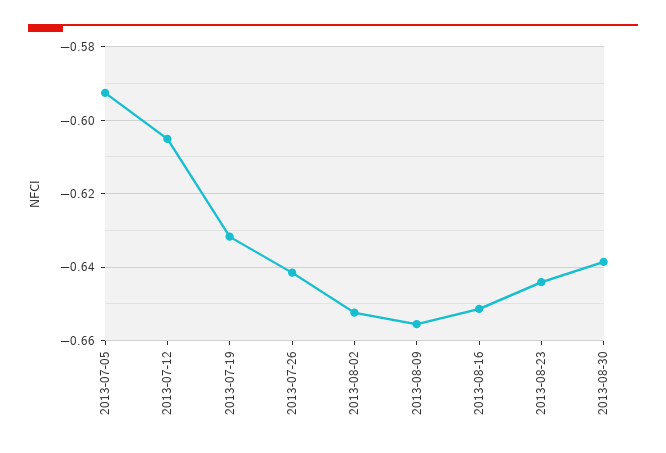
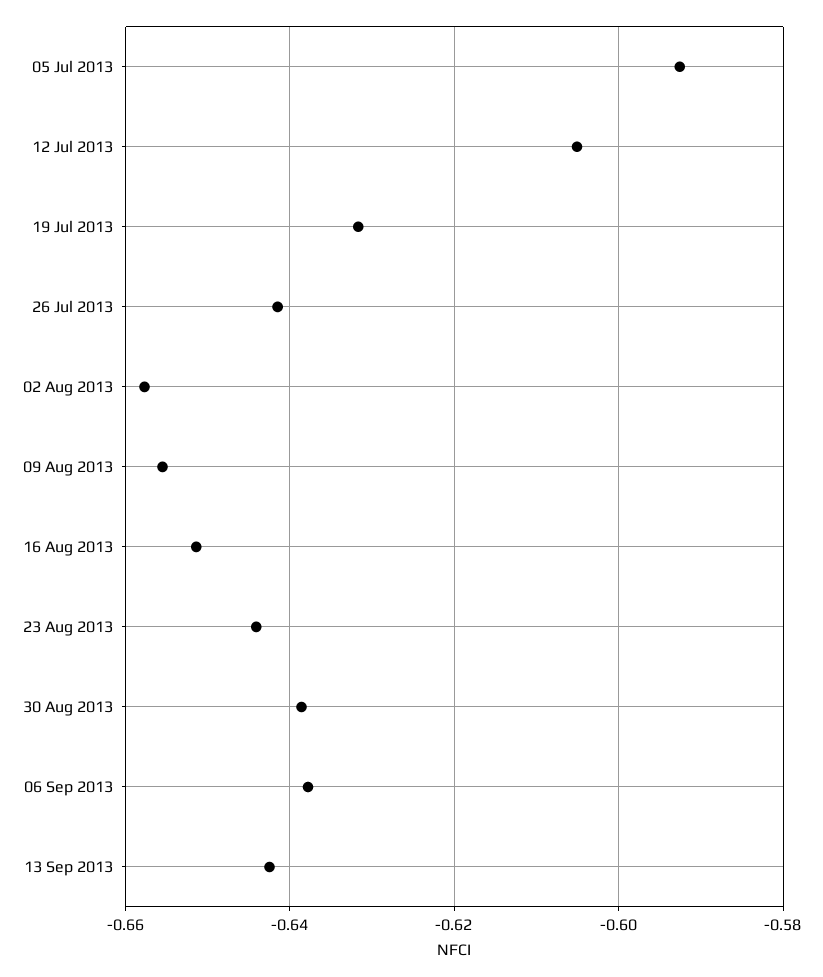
2013-08-02: -0.652 -> -0.658
06 Sep 2013: none -> -0.638
13 Sep 2013: none -> -0.642

